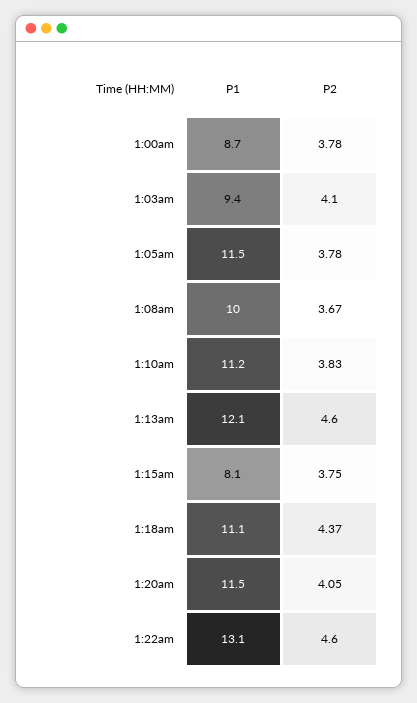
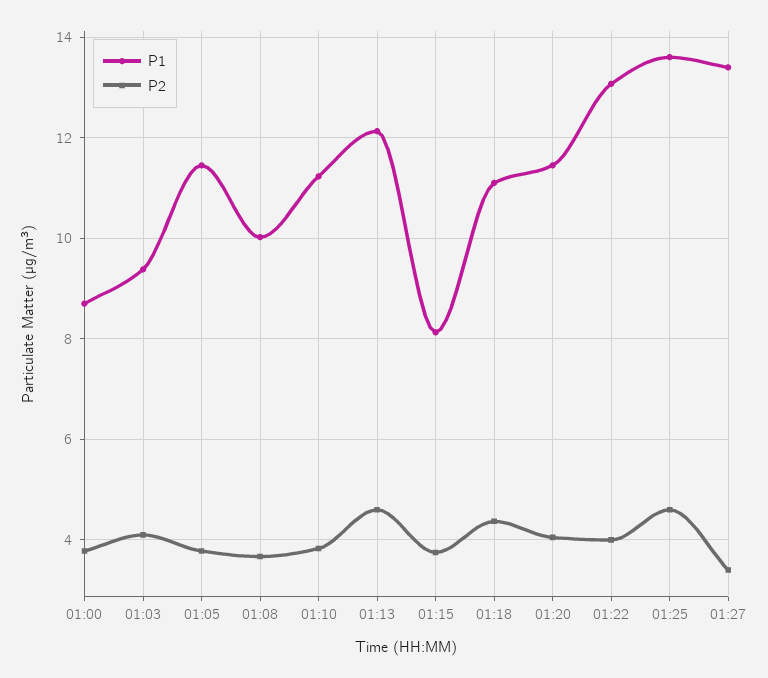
P2, 1:22am: 4.6 -> 4
P1, 01:25: none -> 13.6
P2, 01:25: none -> 4.6
P1, 01:27: none -> 13.4
P2, 01:27: none -> 3.4

